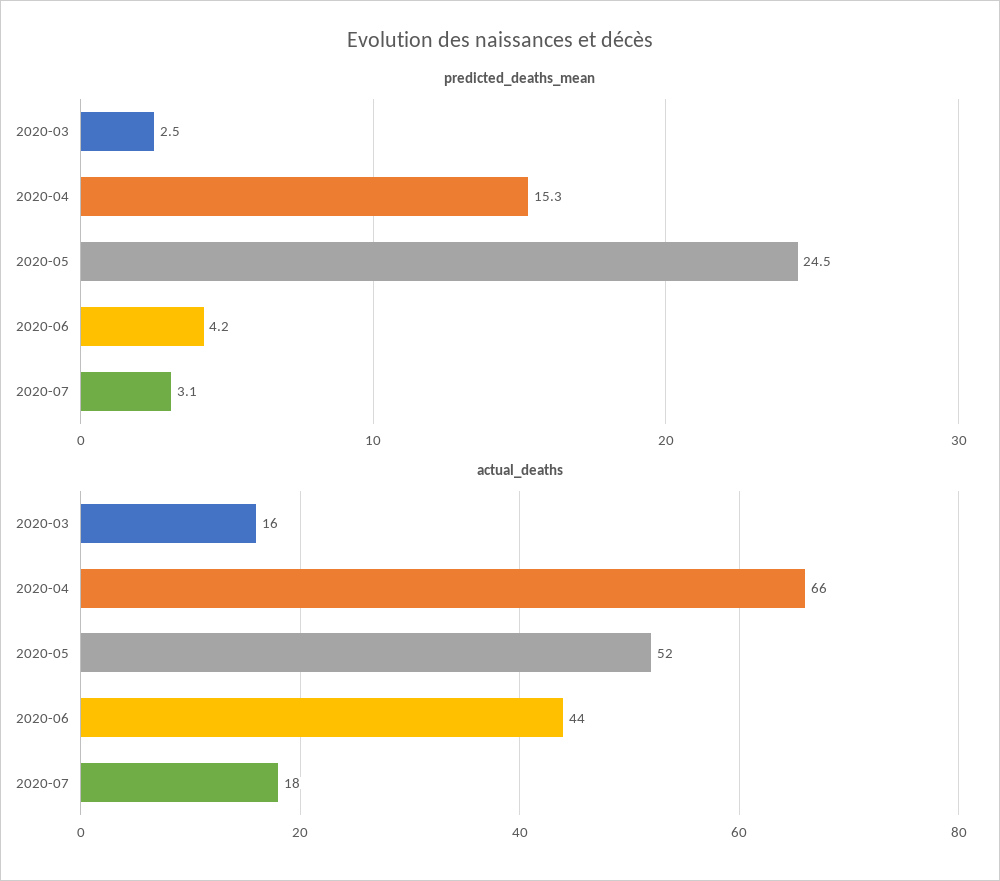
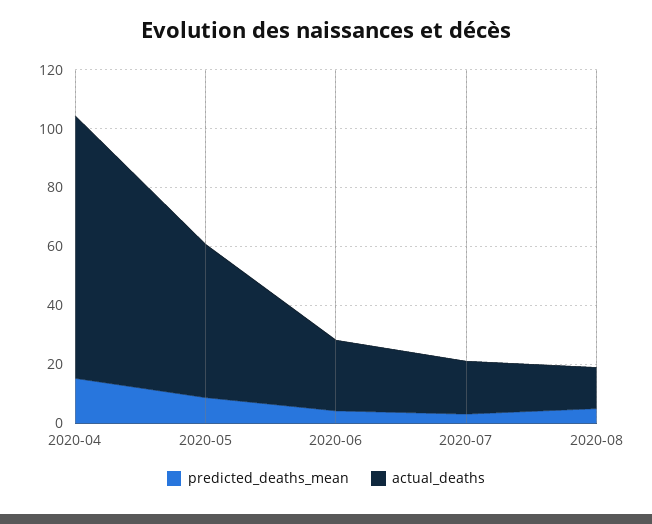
predicted_deaths_mean, 2020-03: 2.5 -> none
predicted_deaths_mean, 2020-05: 24.5 -> 10
actual_deaths, 2020-03: 16 -> none
actual_deaths, 2020-04: 66 -> 90
actual_deaths, 2020-06: 44 -> 25
predicted_deaths_mean, 2020-08: none -> 5
actual_deaths, 2020-08: none -> 15

